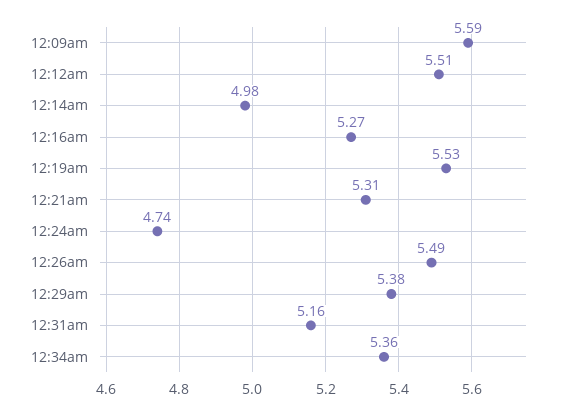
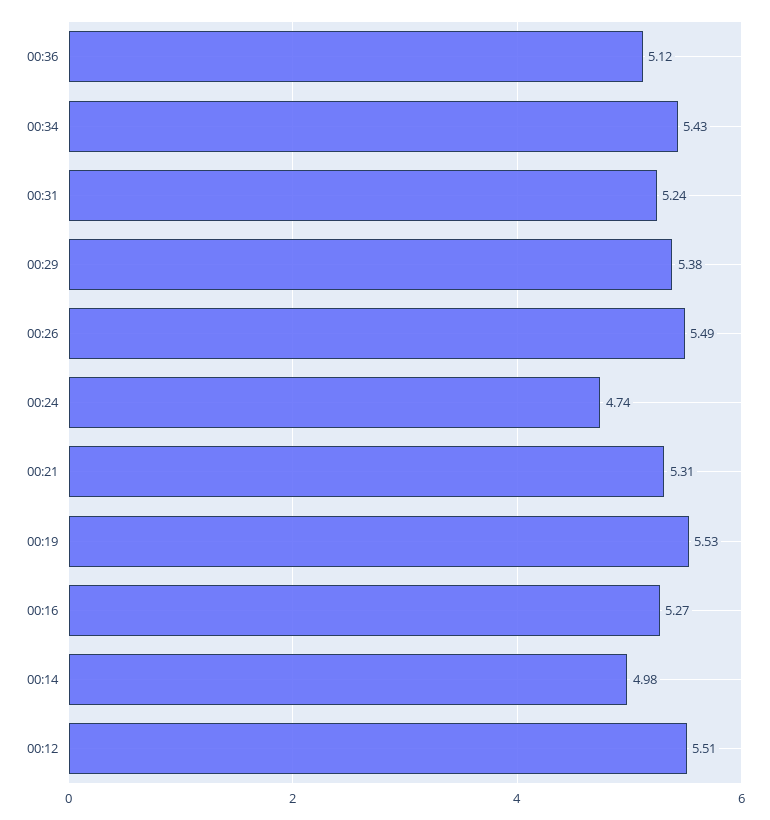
12:09am: 5.59 -> none
12:31am: 5.16 -> 5.24
12:34am: 5.36 -> 5.43
00:36: none -> 5.12

